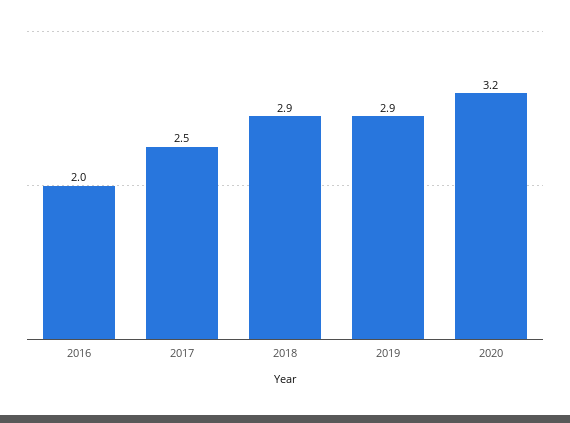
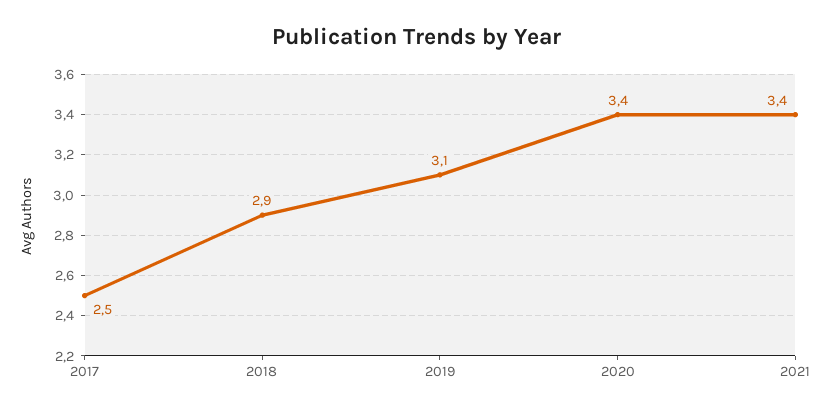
2016: 2 -> none
2019: 2.9 -> 3.1
2020: 3.2 -> 3.4
2021: none -> 3.4

